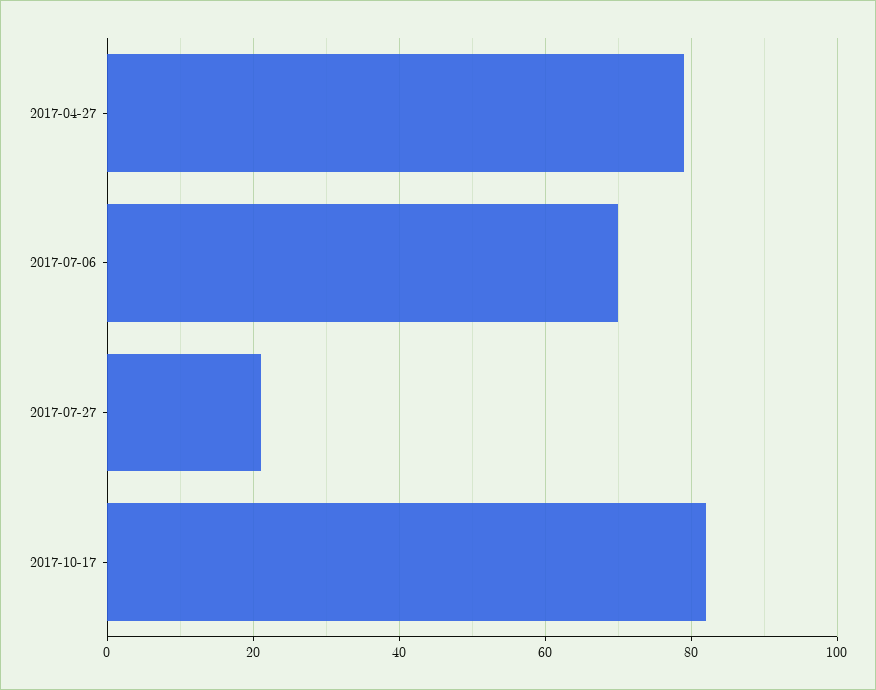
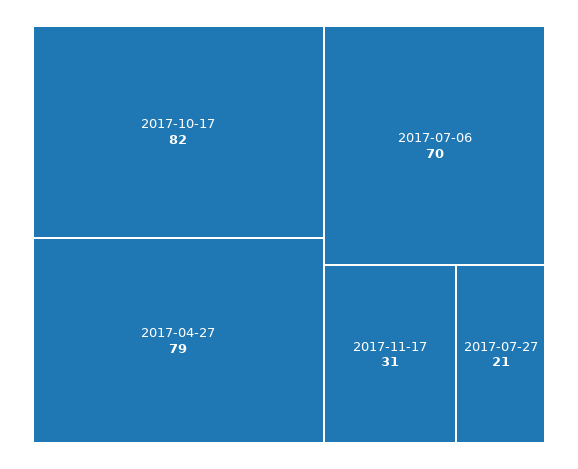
2017-11-17: none -> 31

